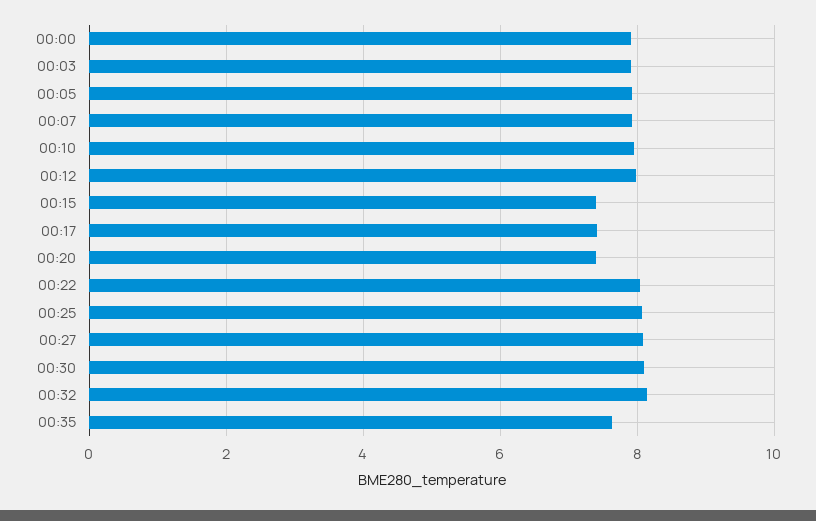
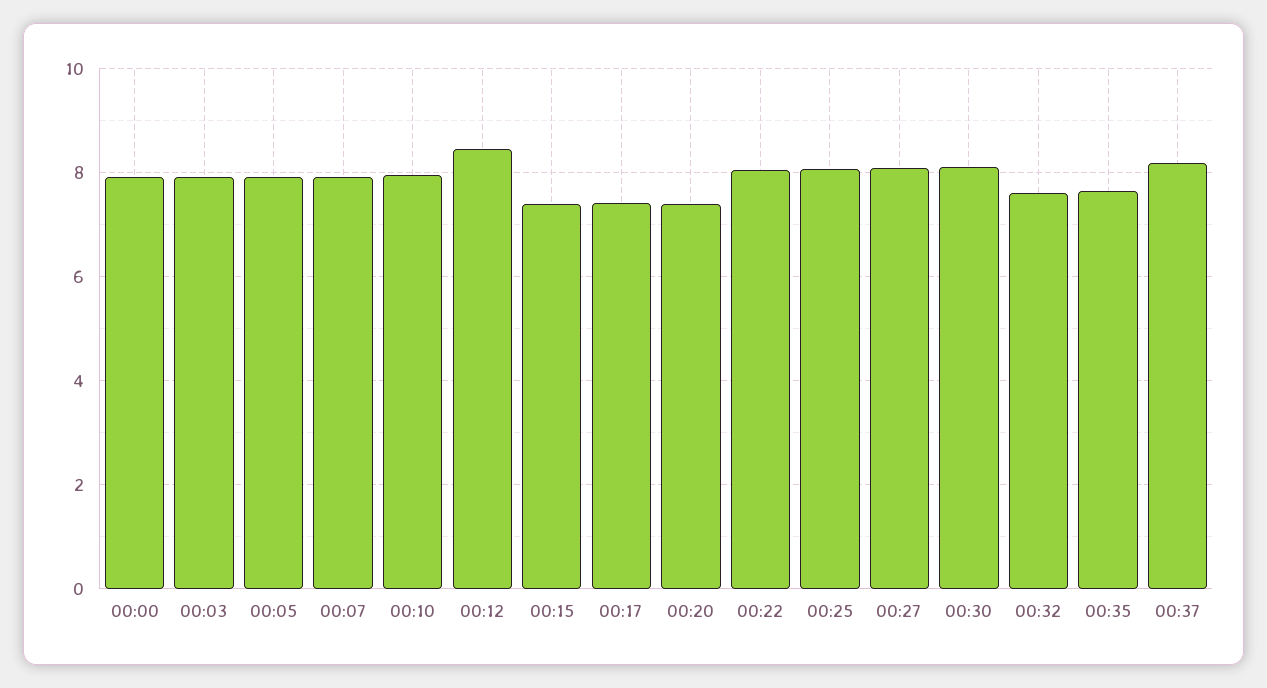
00:12: 8 -> 8.4
00:32: 8.2 -> 7.6
00:37: none -> 8.2

